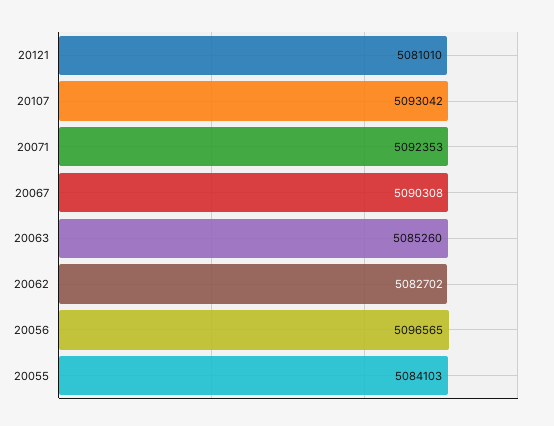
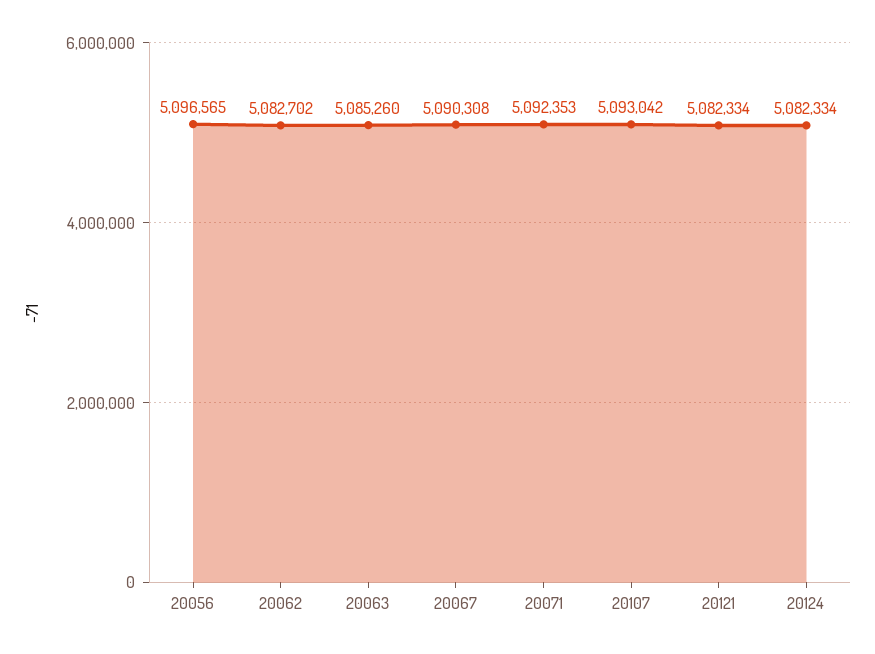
20121: 5081010 -> 5082334
20055: 5084103 -> none
20124: none -> 5082334

